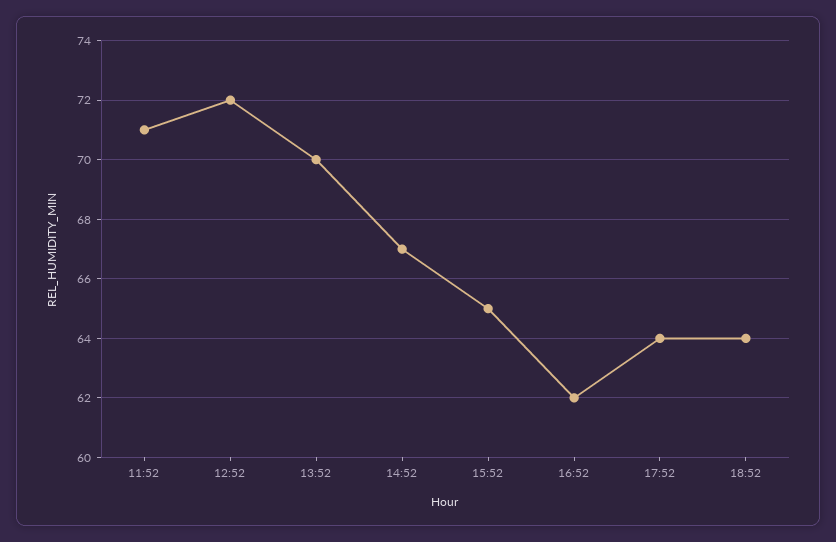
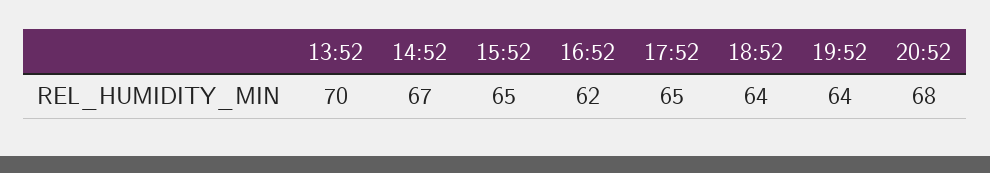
11:52: 71 -> none
12:52: 72 -> none
17:52: 64 -> 65
19:52: none -> 64
20:52: none -> 68

